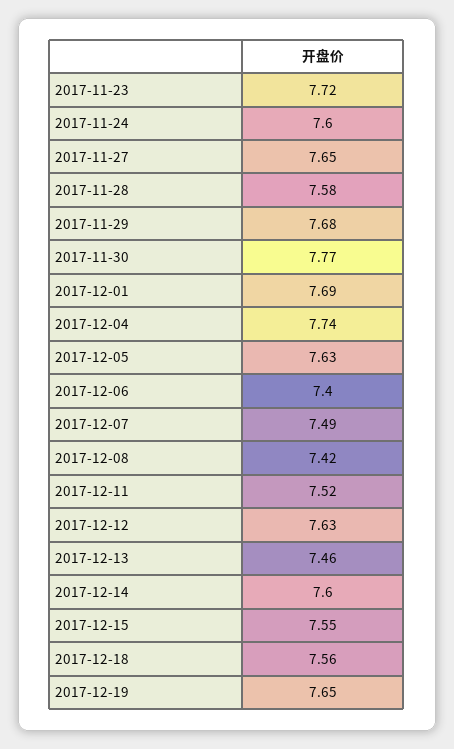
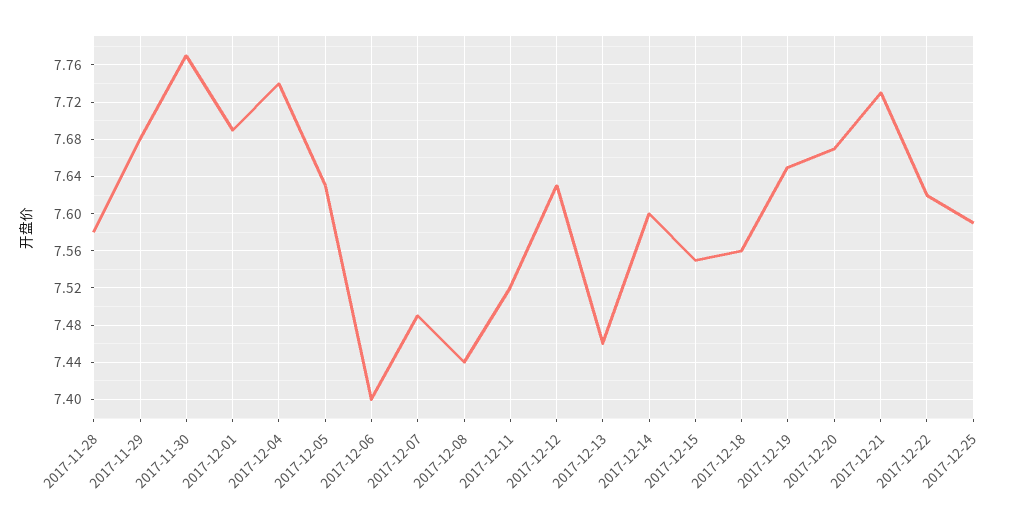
2017-11-23: 7.72 -> none
2017-11-24: 7.6 -> none
2017-11-27: 7.65 -> none
2017-12-08: 7.42 -> 7.44
2017-12-20: none -> 7.67
2017-12-21: none -> 7.73
2017-12-22: none -> 7.62
2017-12-25: none -> 7.59

